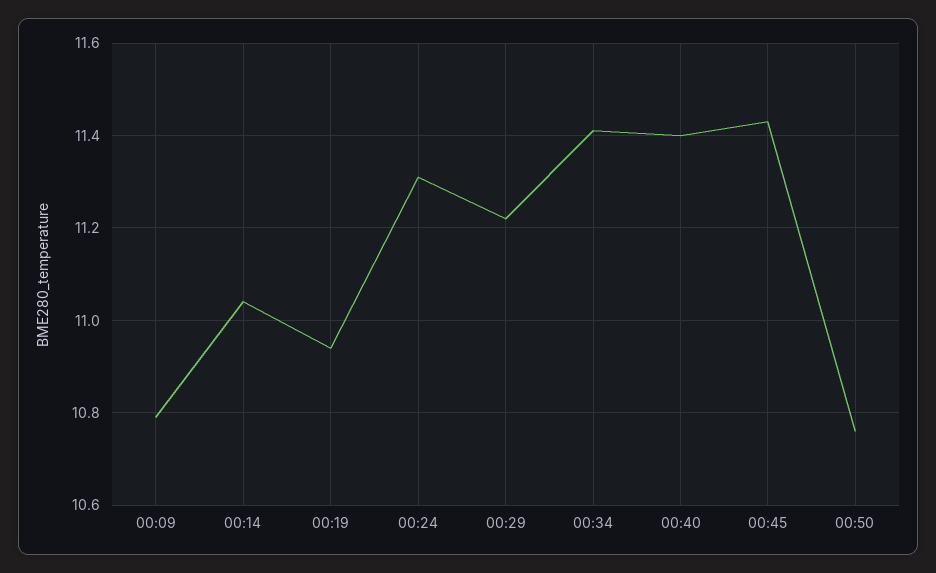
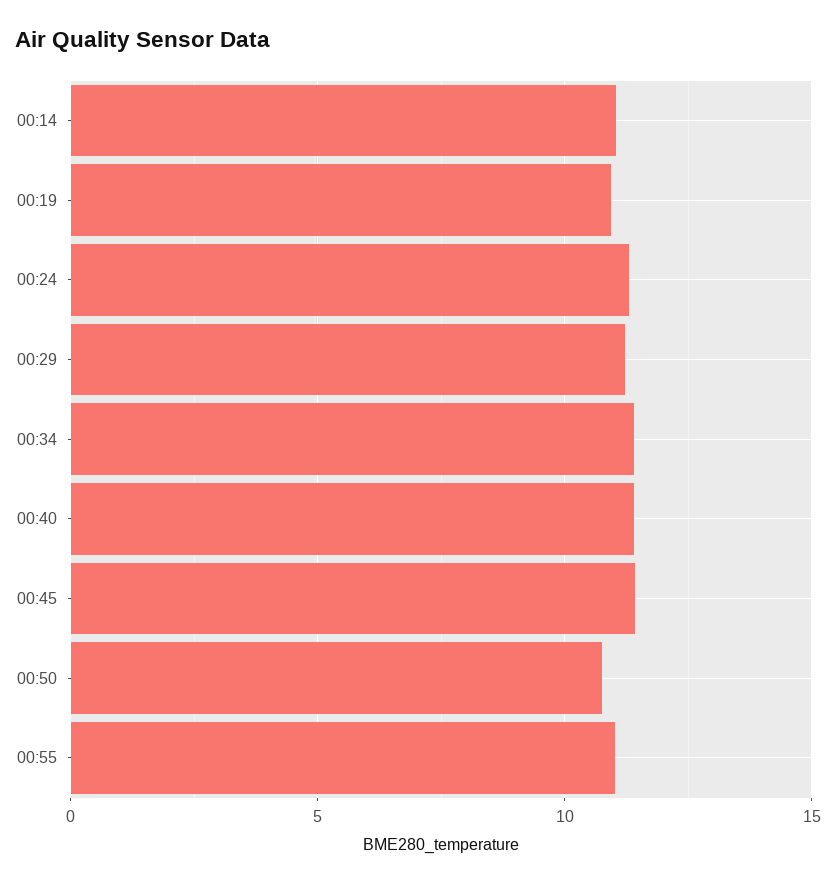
00:09: 10.8 -> none
00:55: none -> 11

